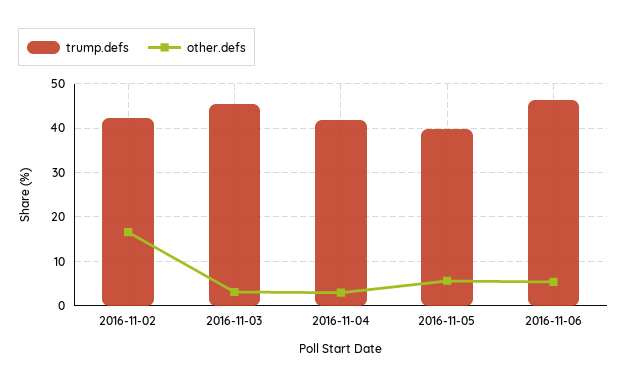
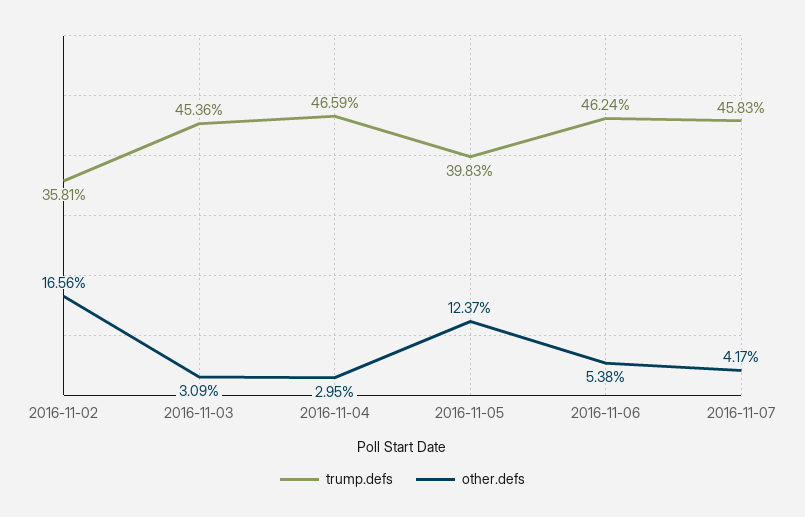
trump.defs, 2016-11-02: 42 -> 35.81
trump.defs, 2016-11-04: 42 -> 46.59
other.defs, 2016-11-05: 6 -> 12.37
trump.defs, 2016-11-07: none -> 45.83
other.defs, 2016-11-07: none -> 4.17

